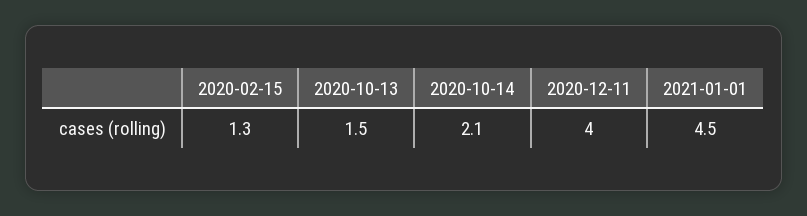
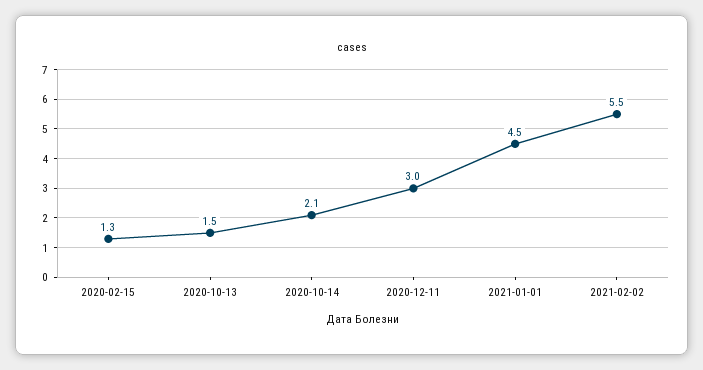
2020-12-11: 4 -> 3
2021-02-02: none -> 5.5

